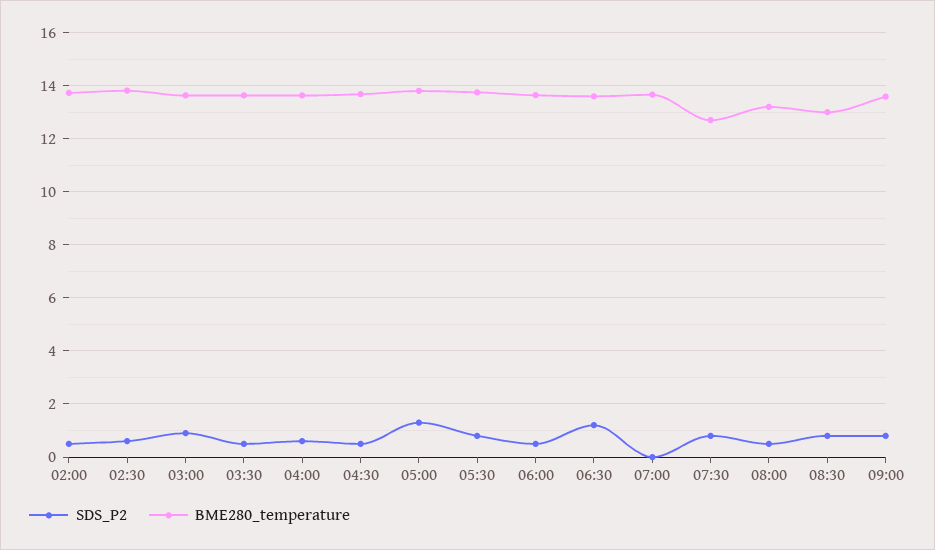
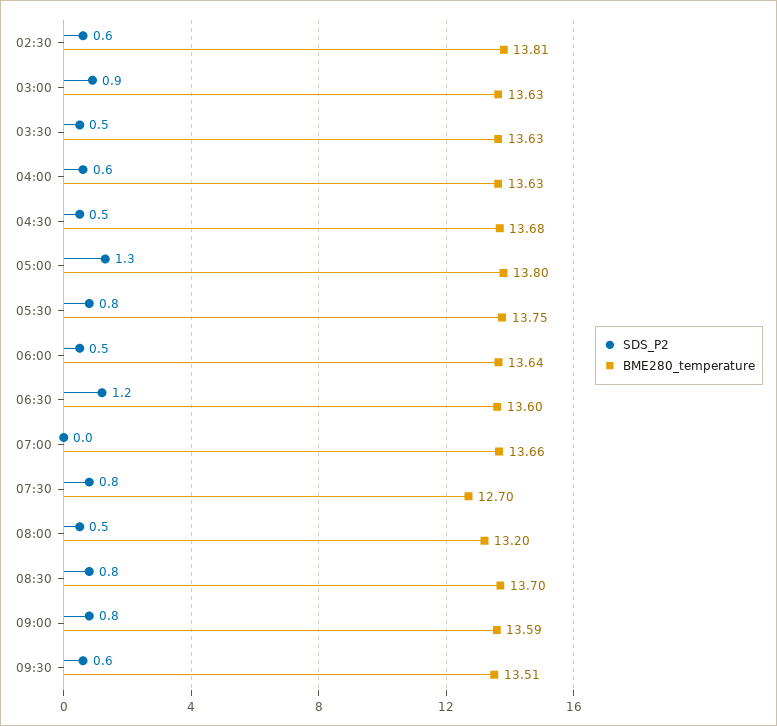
SDS_P2, 02:00: 0.5 -> none
BME280_temperature, 02:00: 13.75 -> none
BME280_temperature, 08:30: 13 -> 13.7
SDS_P2, 09:30: none -> 0.6
BME280_temperature, 09:30: none -> 13.51

